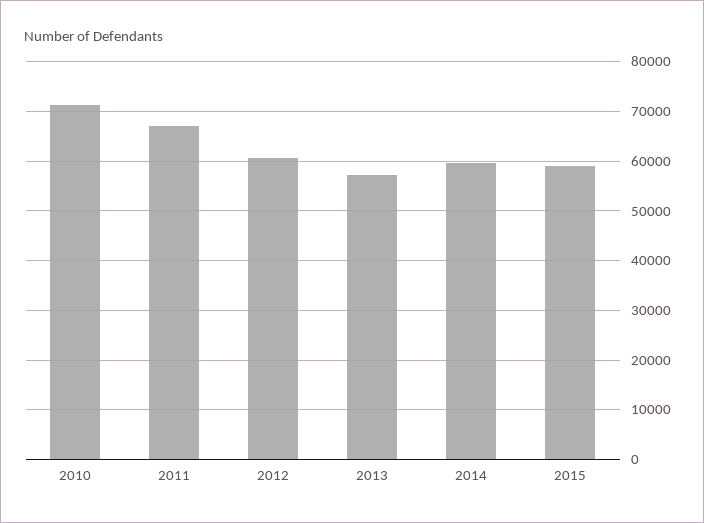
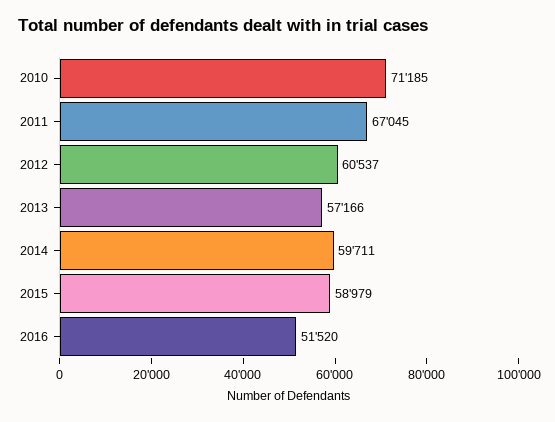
2016: none -> 51520

